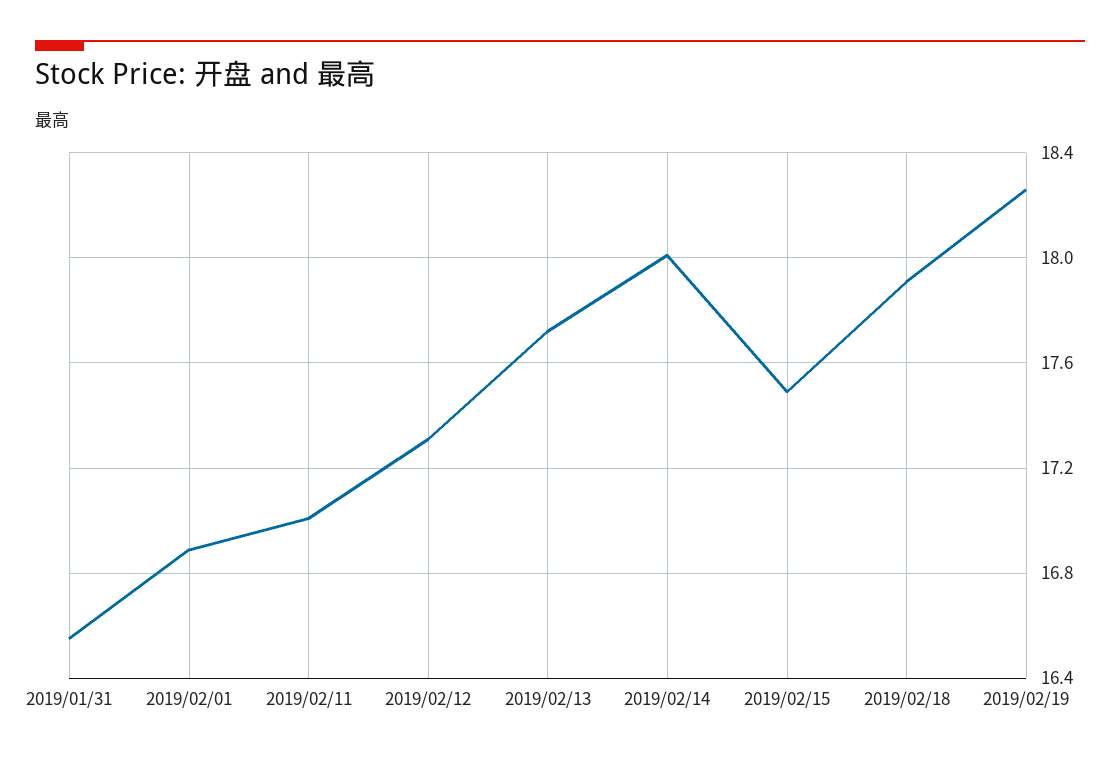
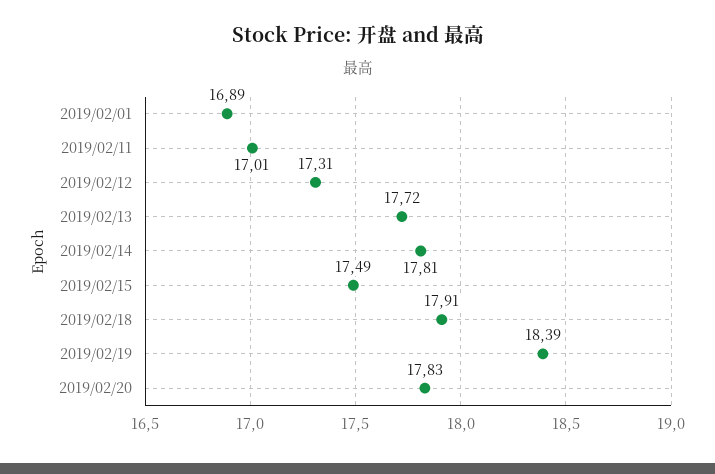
2019/01/31: 16.55 -> none
2019/02/14: 18 -> 17.81
2019/02/19: 18.25 -> 18.39
2019/02/20: none -> 17.83

